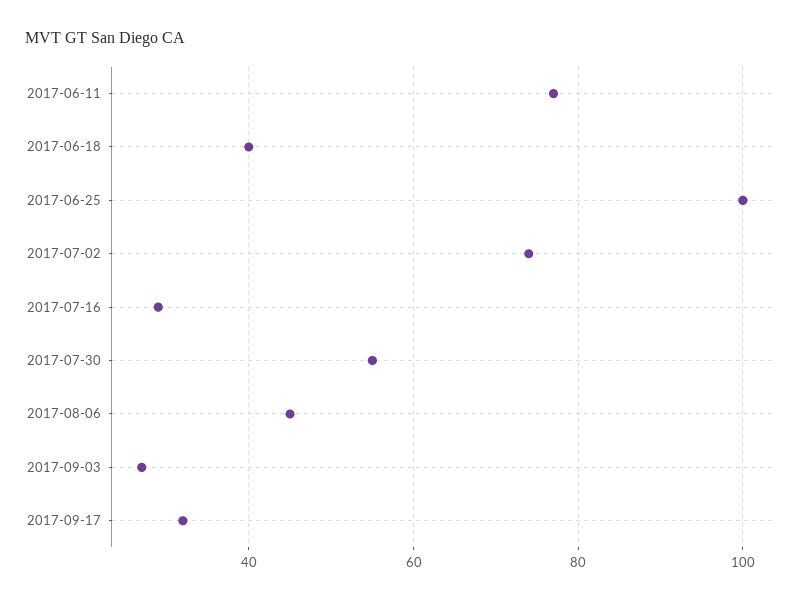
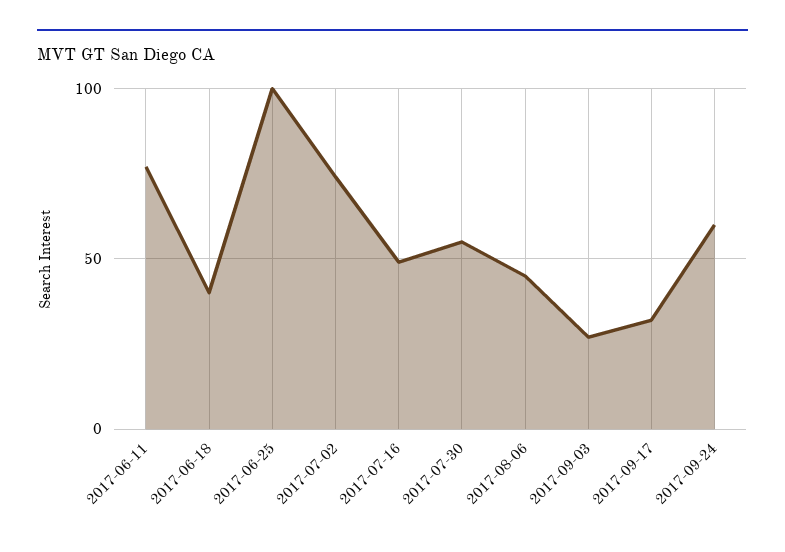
2017-07-16: 30 -> 50
2017-09-24: none -> 60

